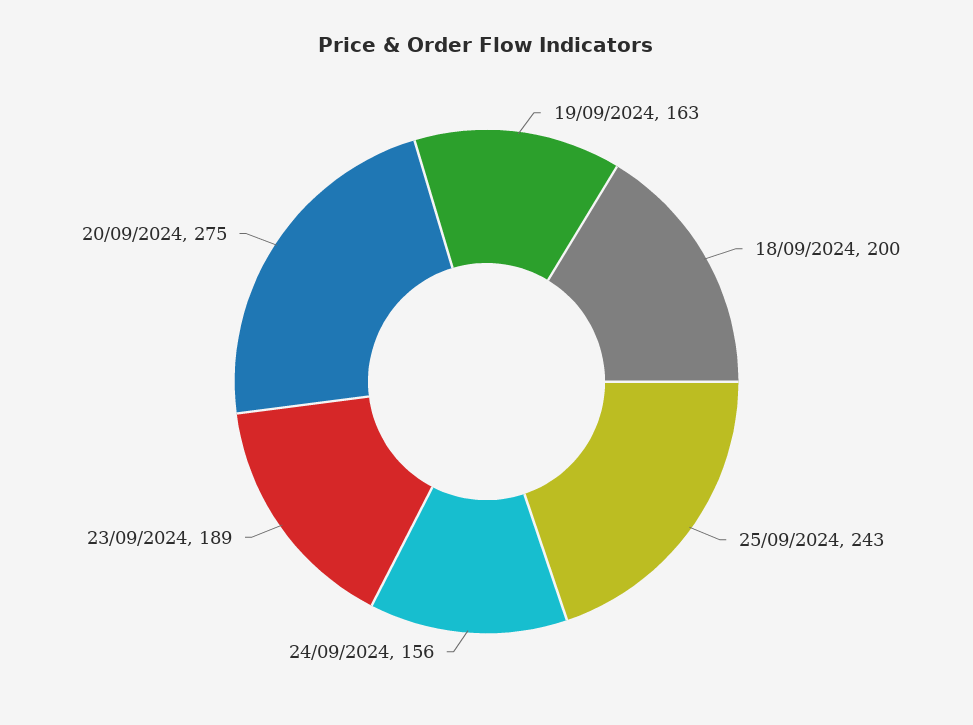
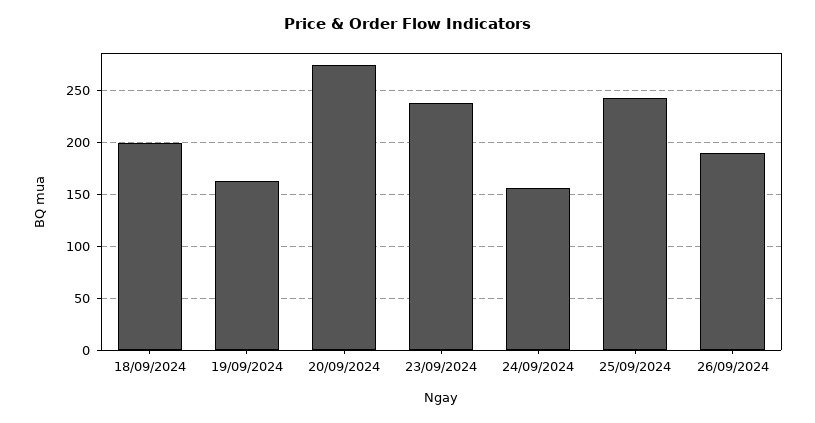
23/09/2024: 189 -> 240
26/09/2024: none -> 190

